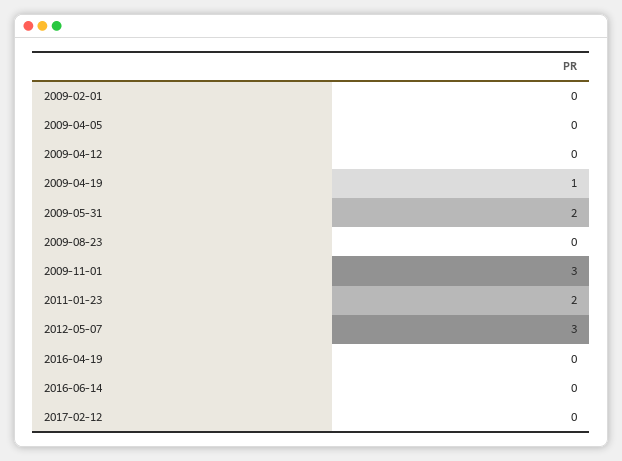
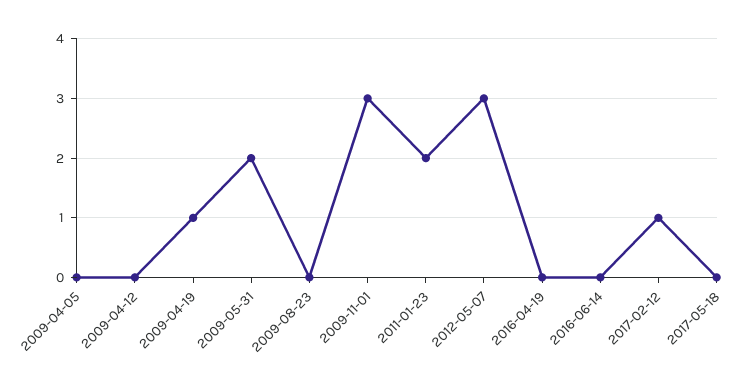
2009-02-01: 0 -> none
2017-02-12: 0 -> 1
2017-05-18: none -> 0

